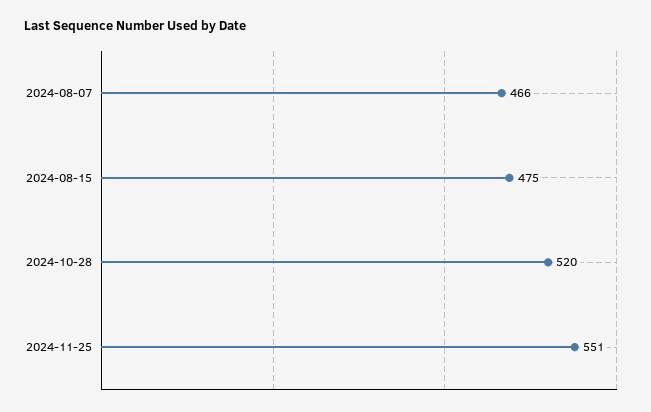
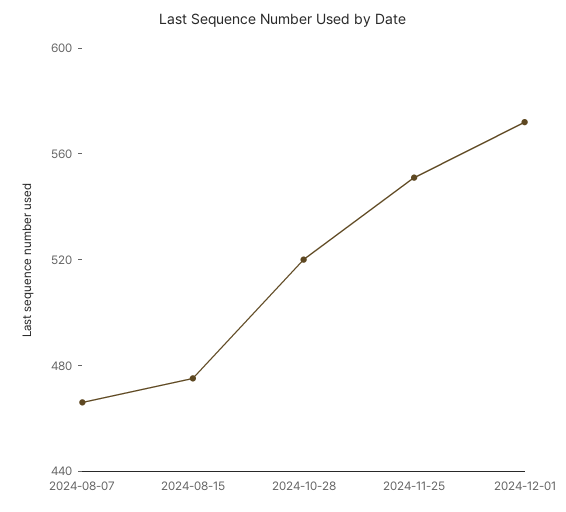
2024-12-01: none -> 570

